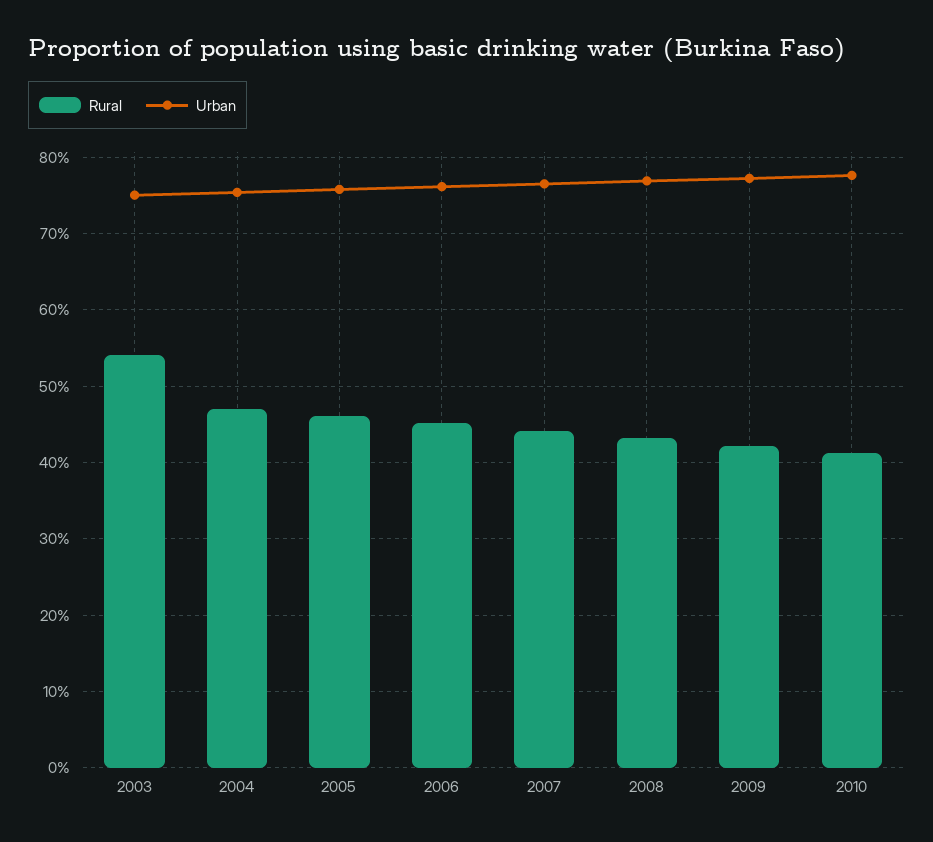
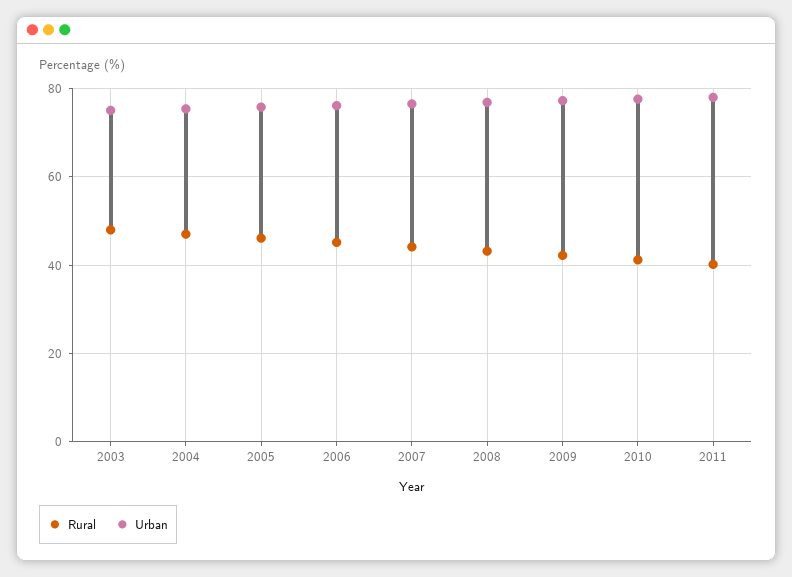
Rural, 2003: 54 -> 48
Rural, 2011: none -> 40
Urban, 2011: none -> 78

